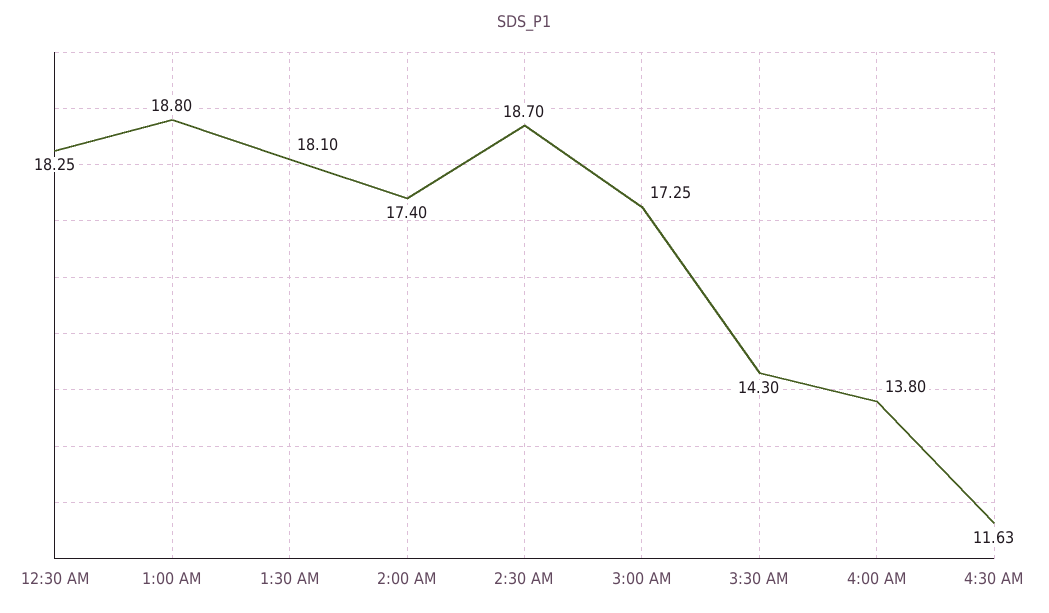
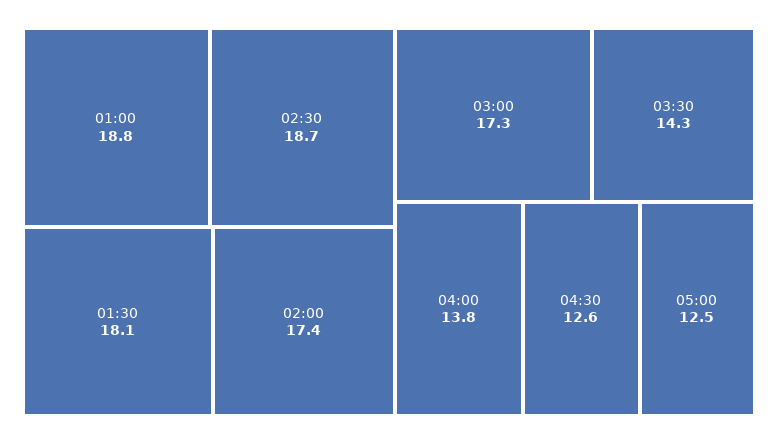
12:30 AM: 18.25 -> none
4:30 AM: 11.63 -> 12.6
05:00: none -> 12.5

